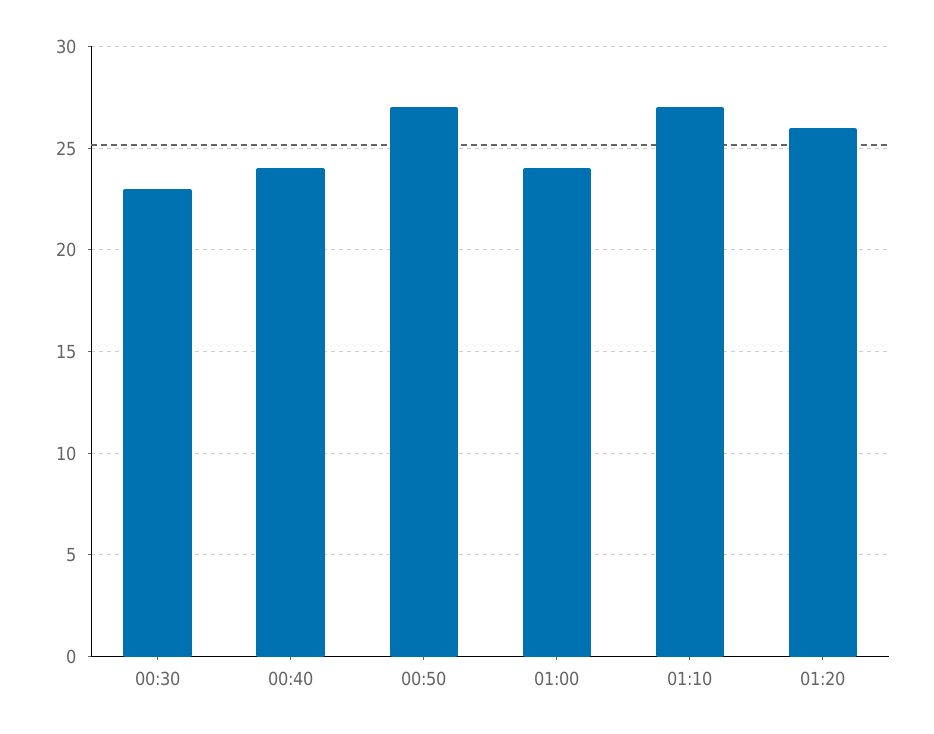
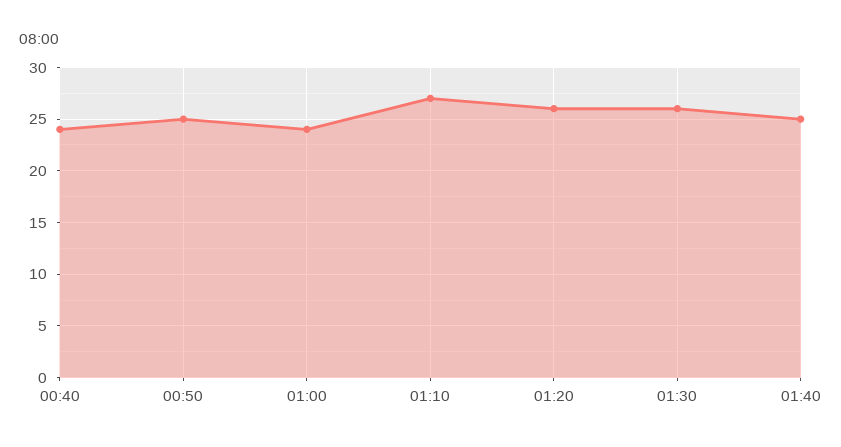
00:30: 23 -> none
00:50: 27 -> 25
01:30: none -> 26
01:40: none -> 25

